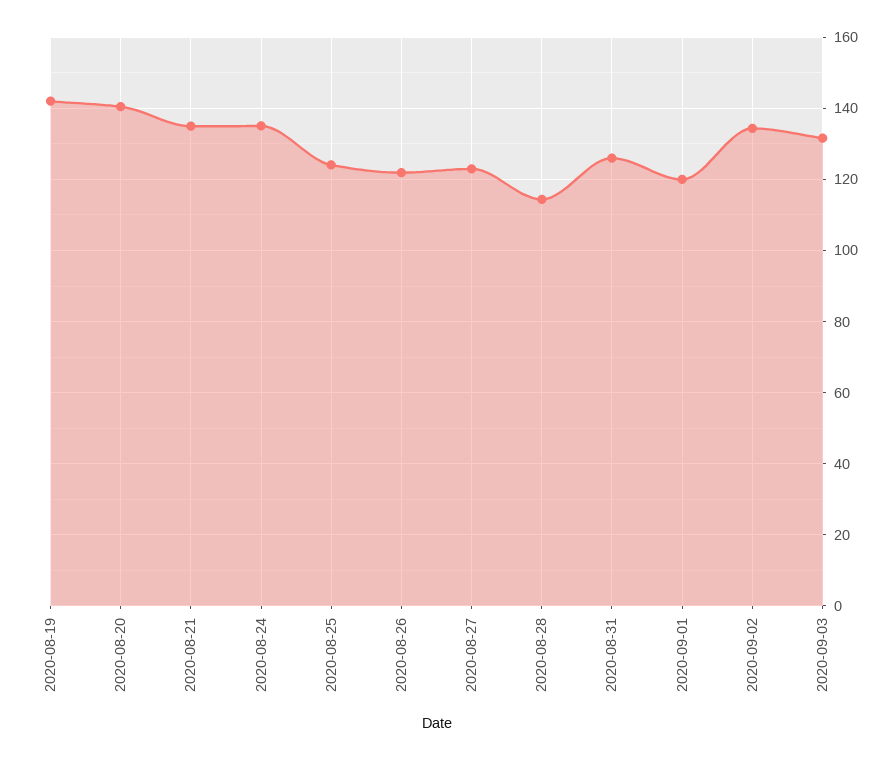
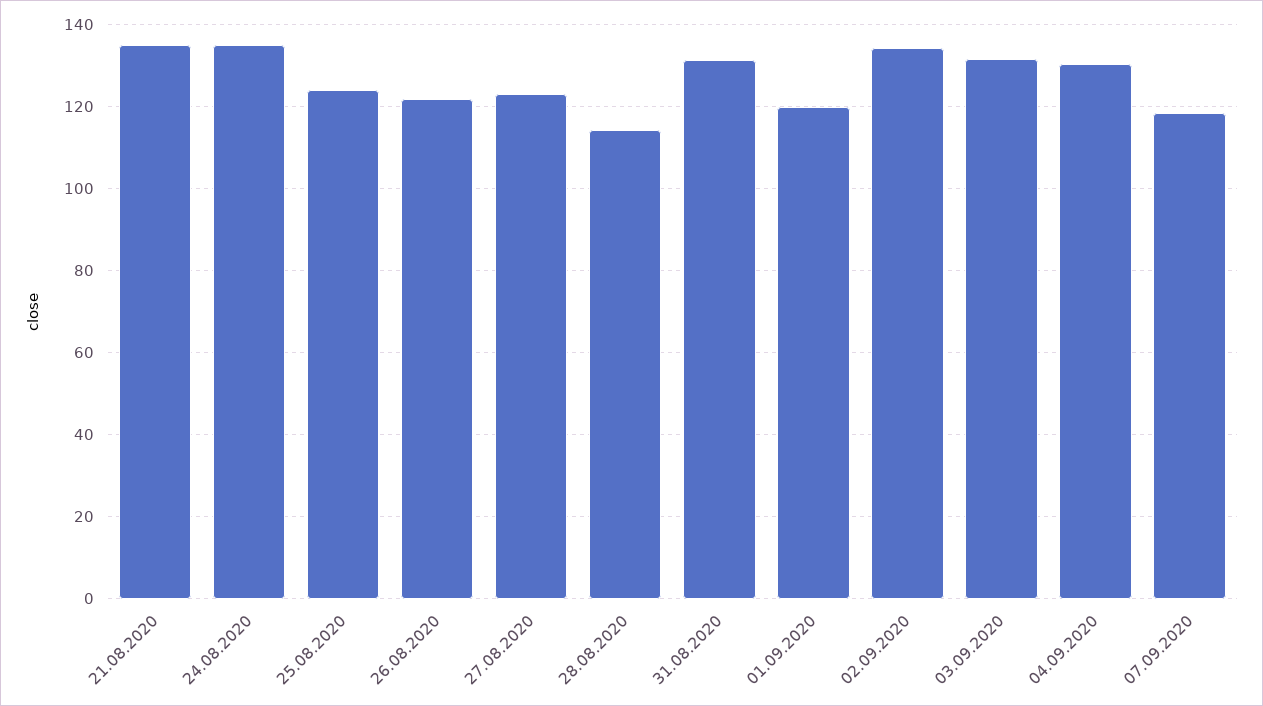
2020-08-19: 142 -> none
2020-08-20: 140 -> none
2020-08-31: 126 -> 132
04.09.2020: none -> 130
07.09.2020: none -> 118

